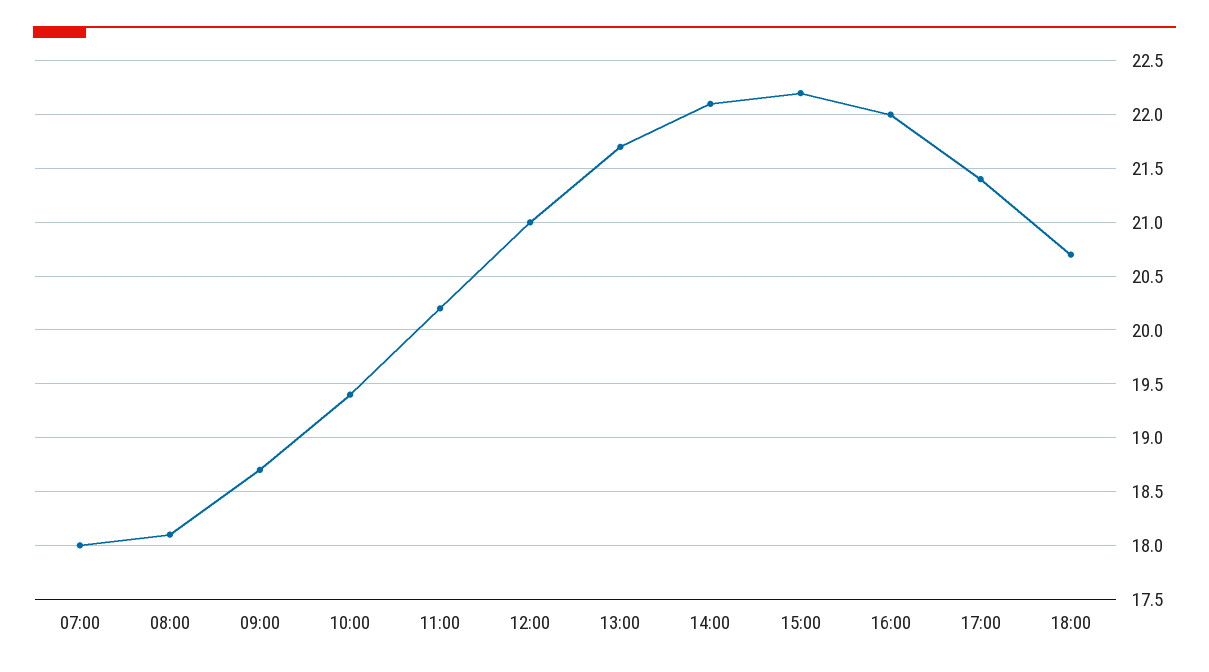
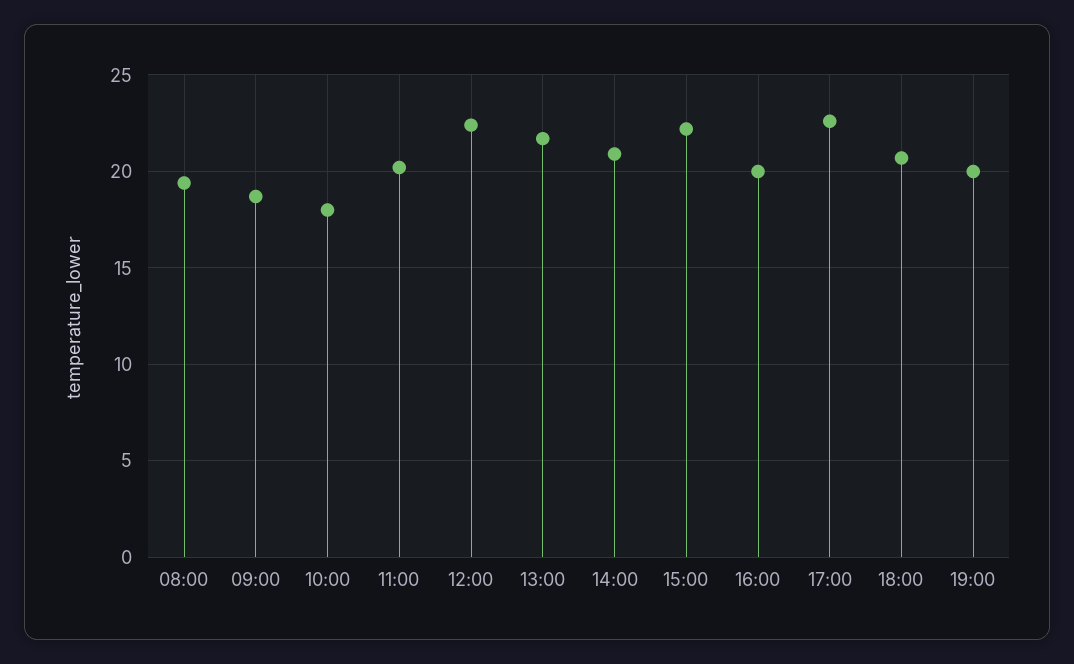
07:00: 18 -> none
08:00: 18.1 -> 19.5
10:00: 19.4 -> 18
12:00: 21 -> 22.5
14:00: 22.1 -> 21
16:00: 22 -> 20
17:00: 21.4 -> 22.5
19:00: none -> 20

